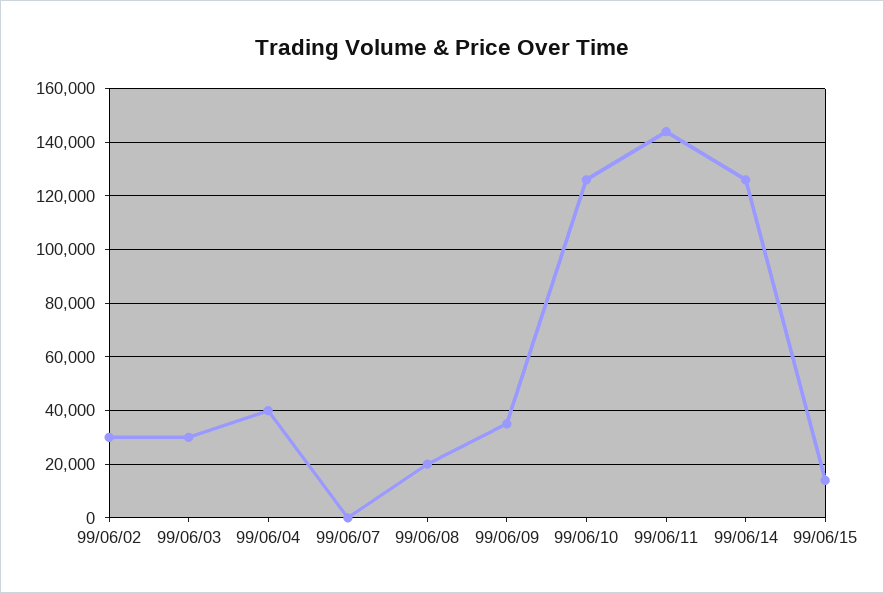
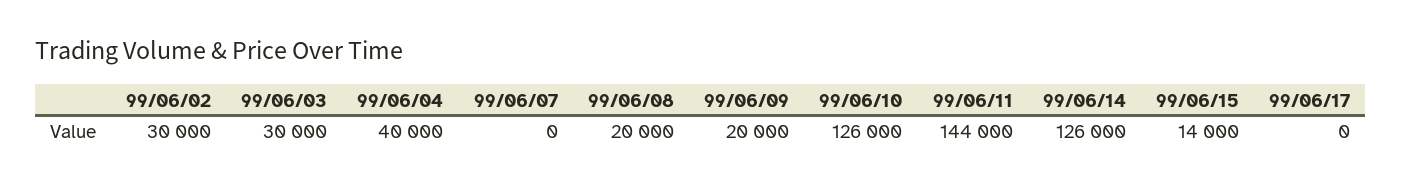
99/06/09: 35000 -> 20000
99/06/17: none -> 0

